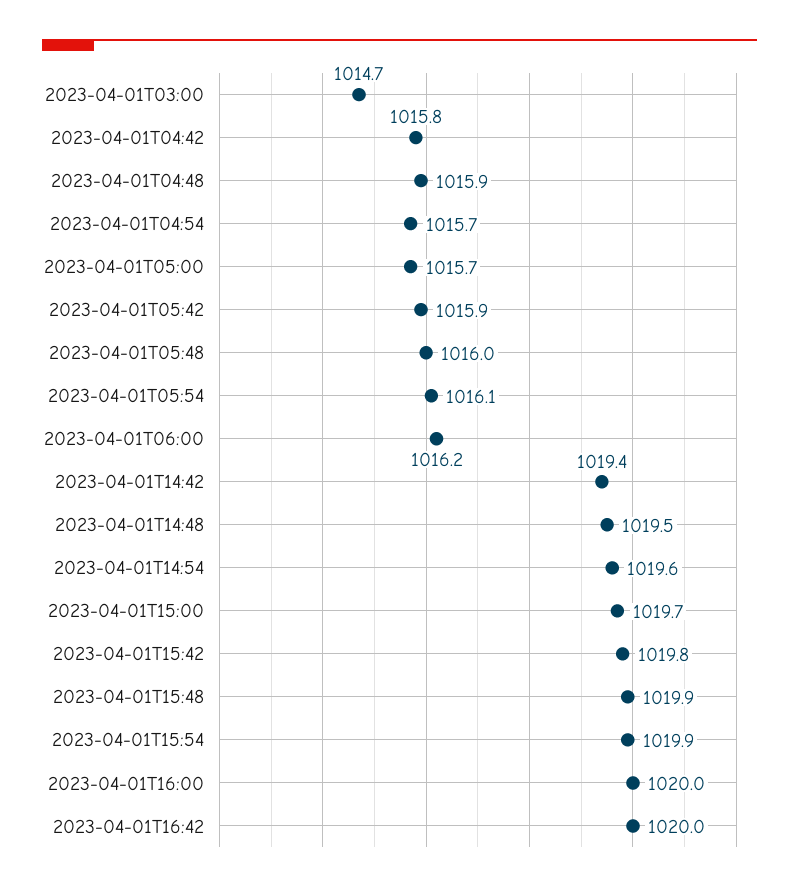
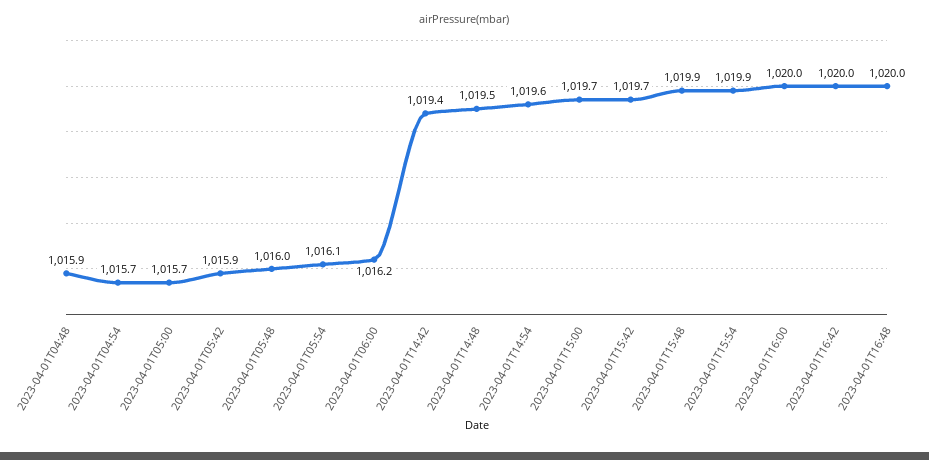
2023-04-01T03:00: 1014.7 -> none
2023-04-01T04:42: 1015.8 -> none
2023-04-01T15:42: 1019.8 -> 1019.7
2023-04-01T16:48: none -> 1020

